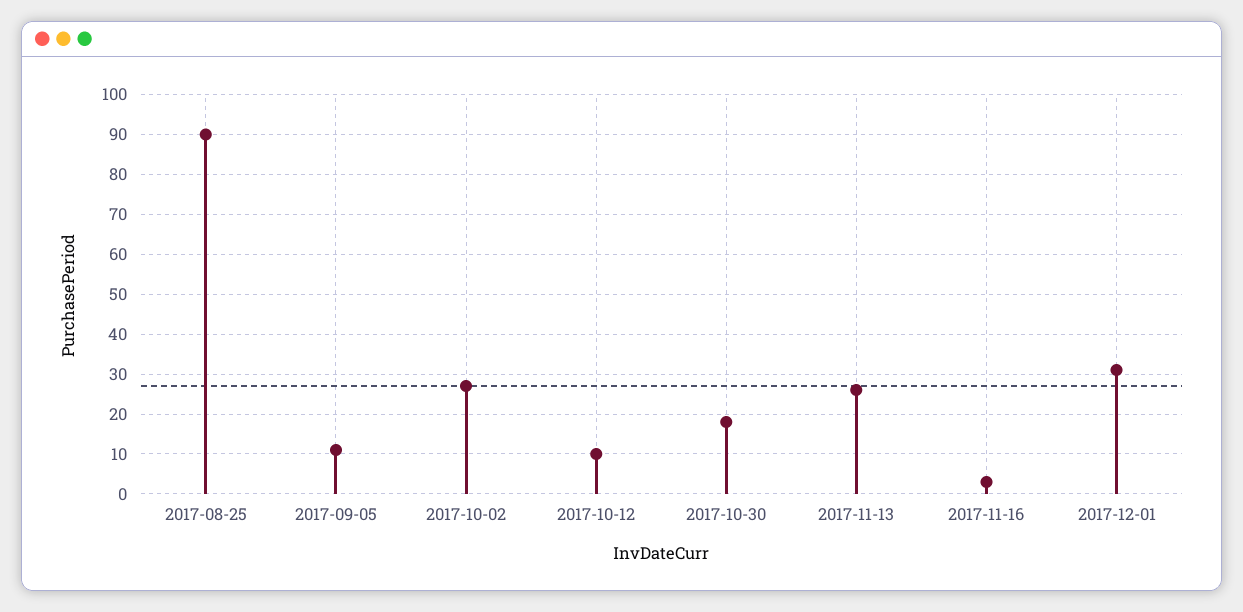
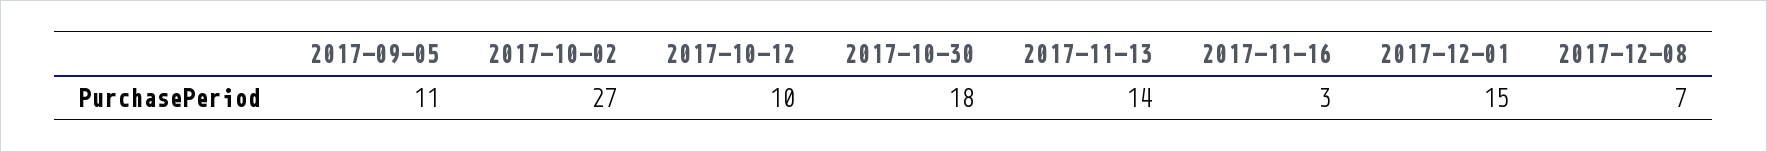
2017-08-25: 90 -> none
2017-11-13: 25 -> 14
2017-12-01: 30 -> 15
2017-12-08: none -> 7

